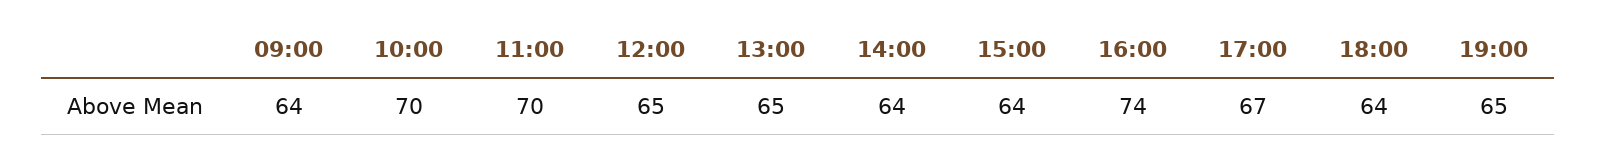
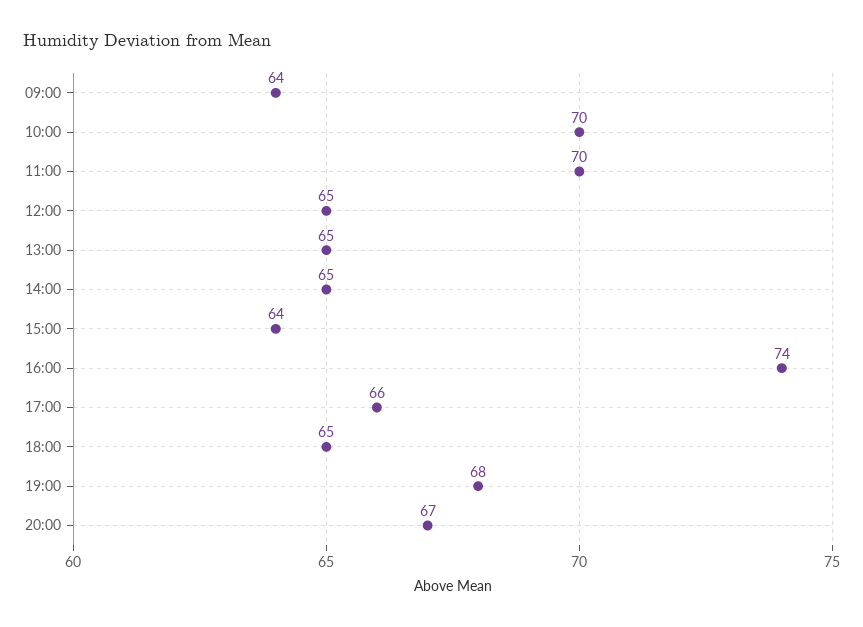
14:00: 64 -> 65
17:00: 67 -> 66
18:00: 64 -> 65
19:00: 65 -> 68
20:00: none -> 67

